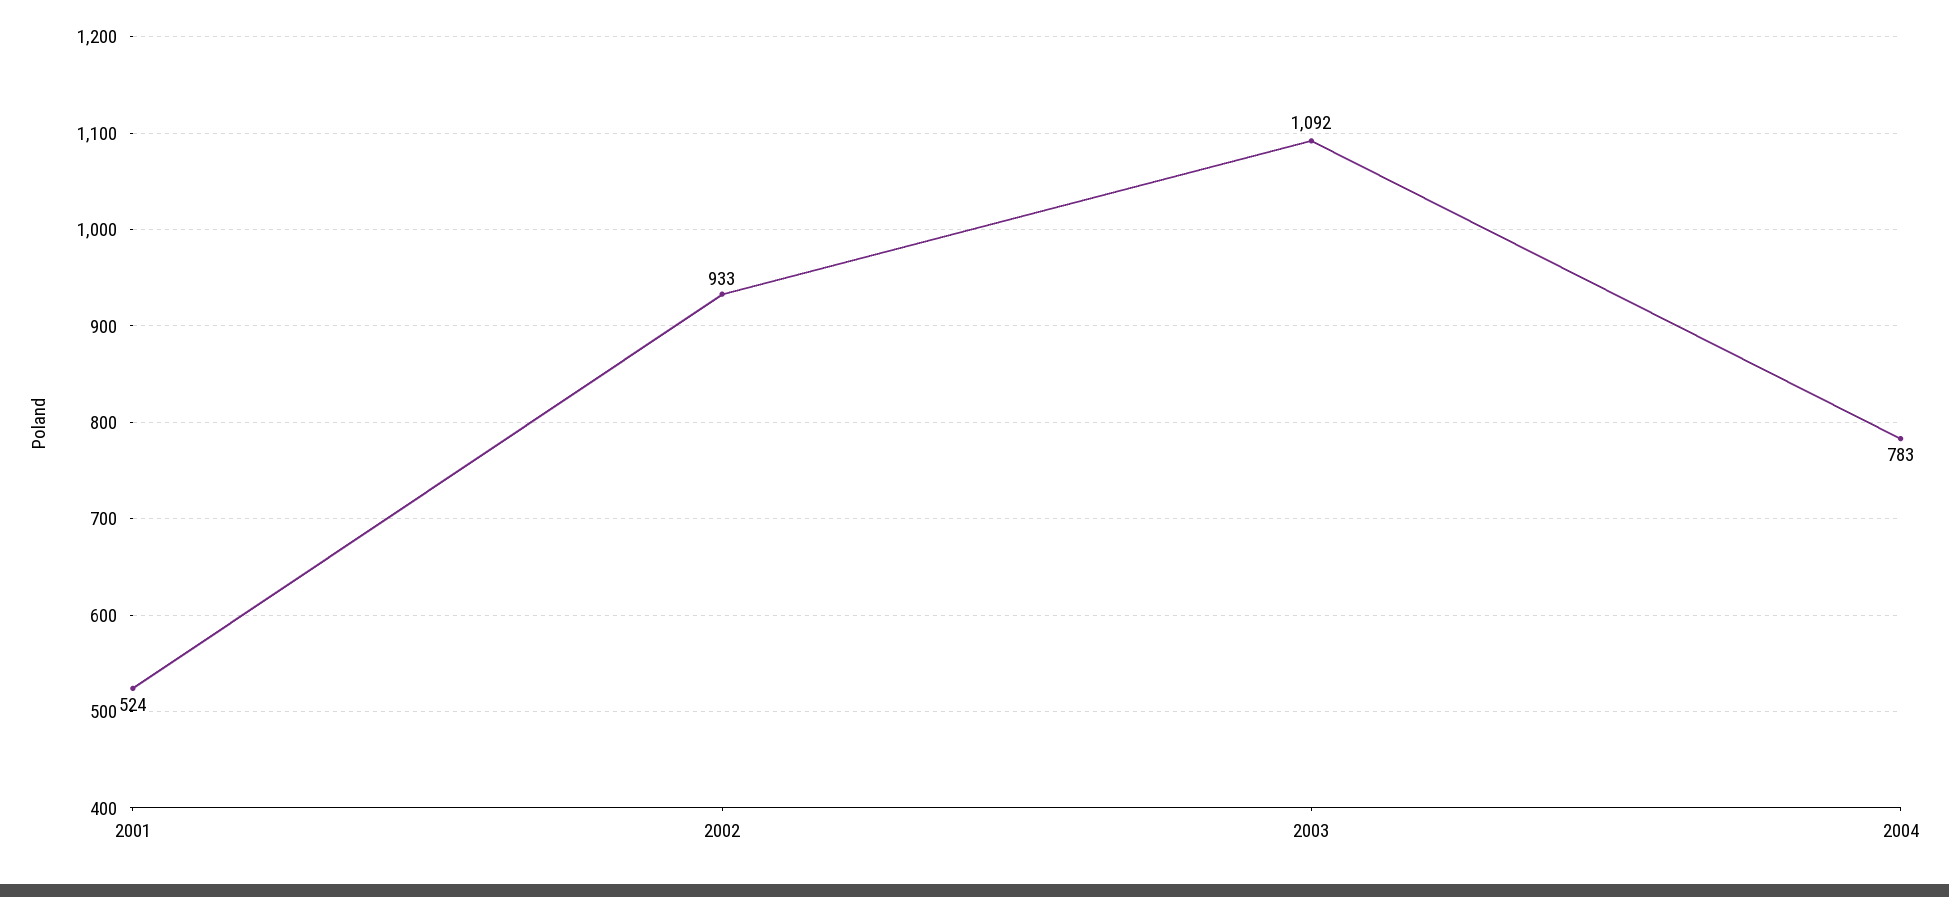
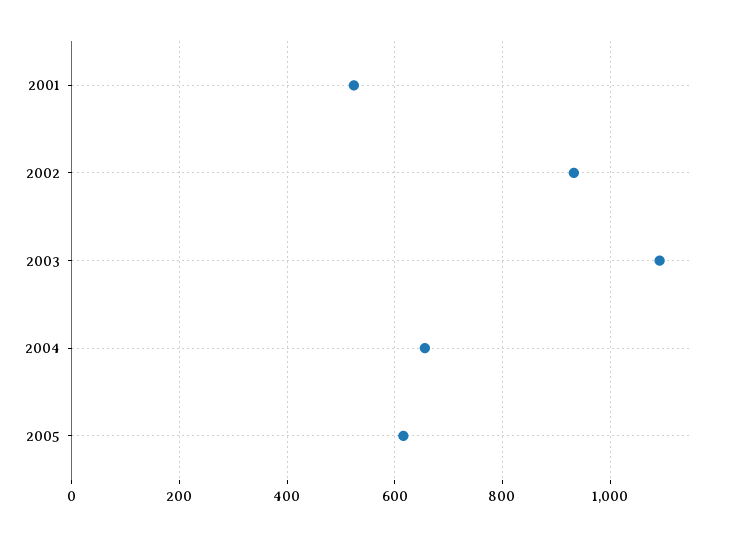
2004: 783 -> 660
2005: none -> 620

